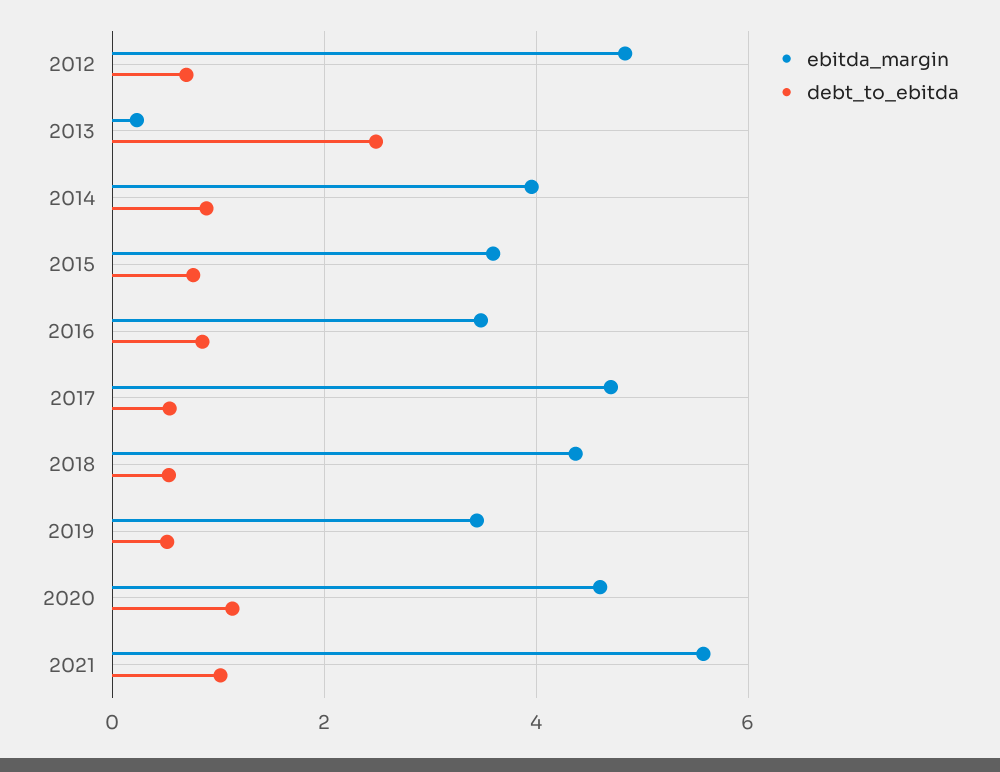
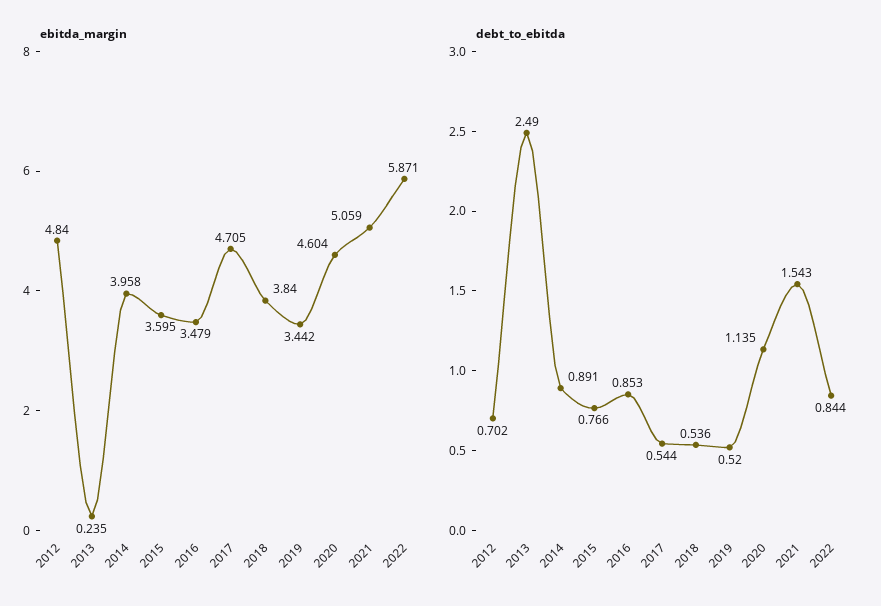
ebitda_margin, 2018: 4.4 -> 3.84
ebitda_margin, 2021: 5.6 -> 5.059
debt_to_ebitda, 2021: 1 -> 1.543
ebitda_margin, 2022: none -> 5.871
debt_to_ebitda, 2022: none -> 0.844

